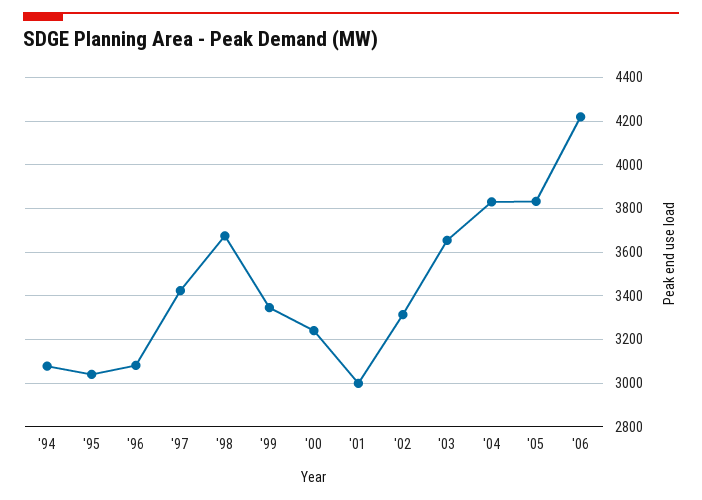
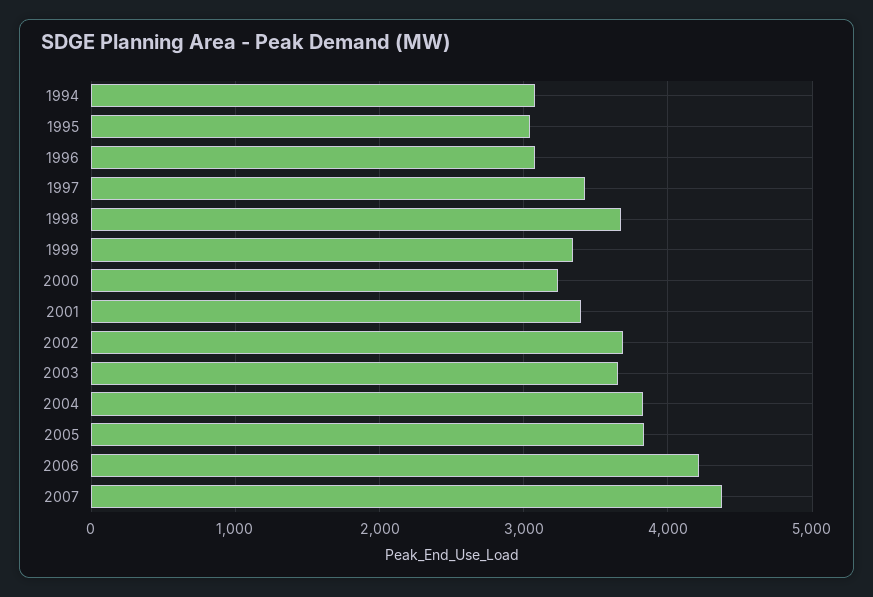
'01: 3000 -> 3400
'02: 3300 -> 3700
2007: none -> 4400

